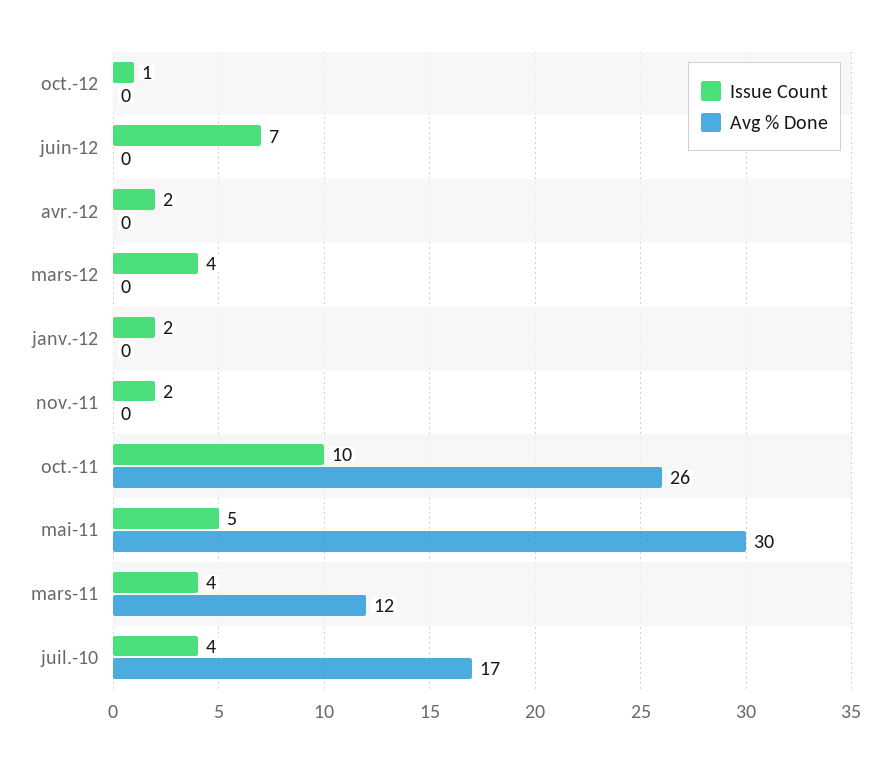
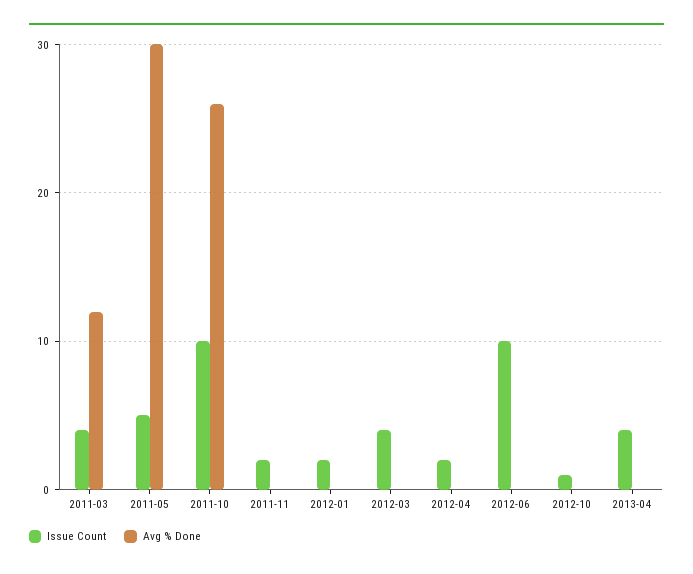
Issue Count, juin-12: 7 -> 10
Issue Count, juil.-10: 4 -> none
Avg % Done, juil.-10: 17 -> none
Issue Count, 2013-04: none -> 4
Avg % Done, 2013-04: none -> 0

